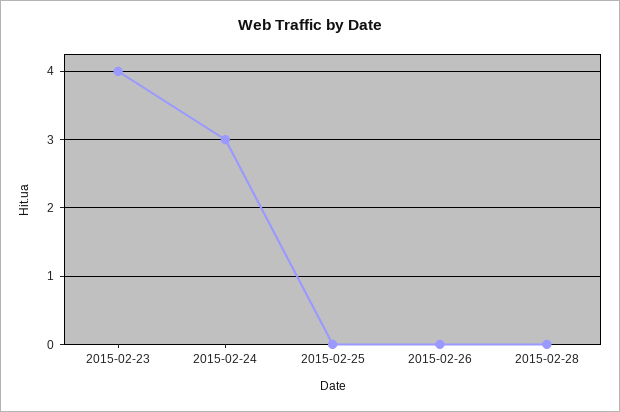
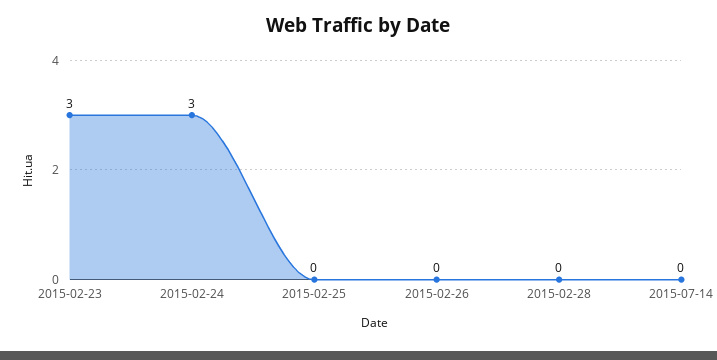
2015-02-23: 4 -> 3
2015-07-14: none -> 0

